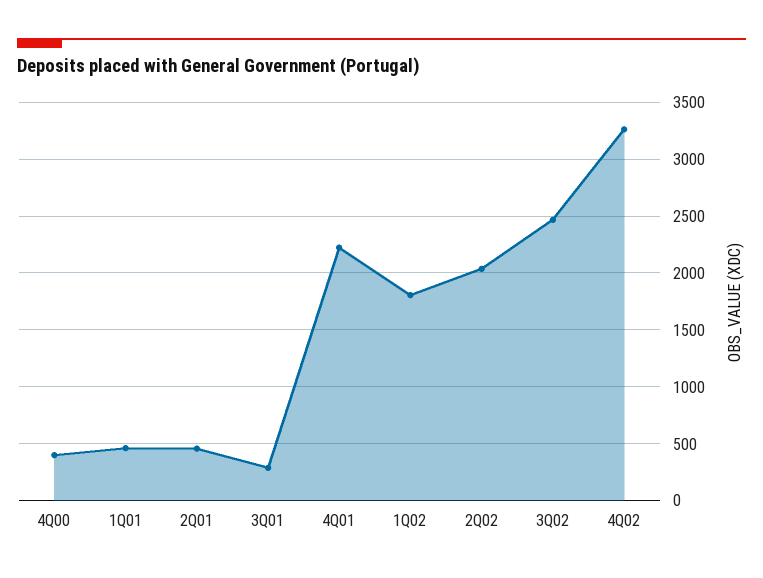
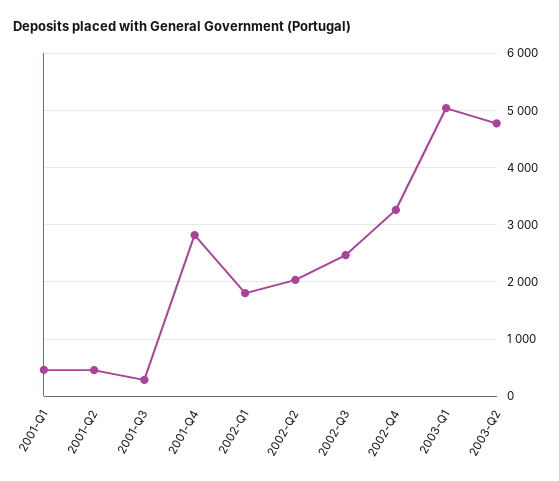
4Q00: 400 -> none
4Q01: 2200 -> 2800
2003-Q1: none -> 5000
2003-Q2: none -> 4800

